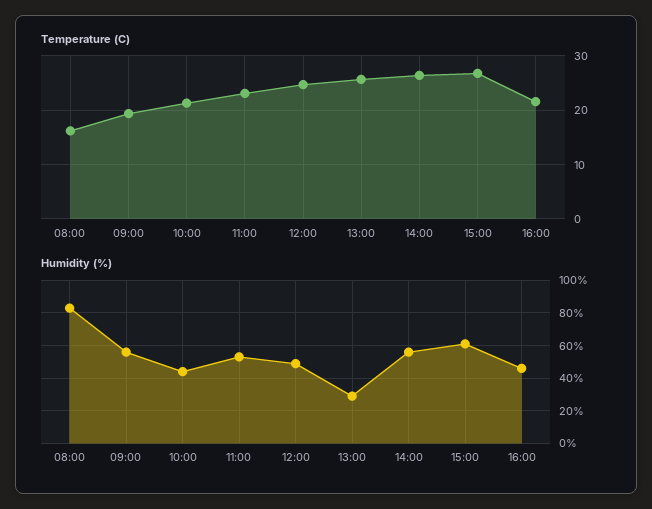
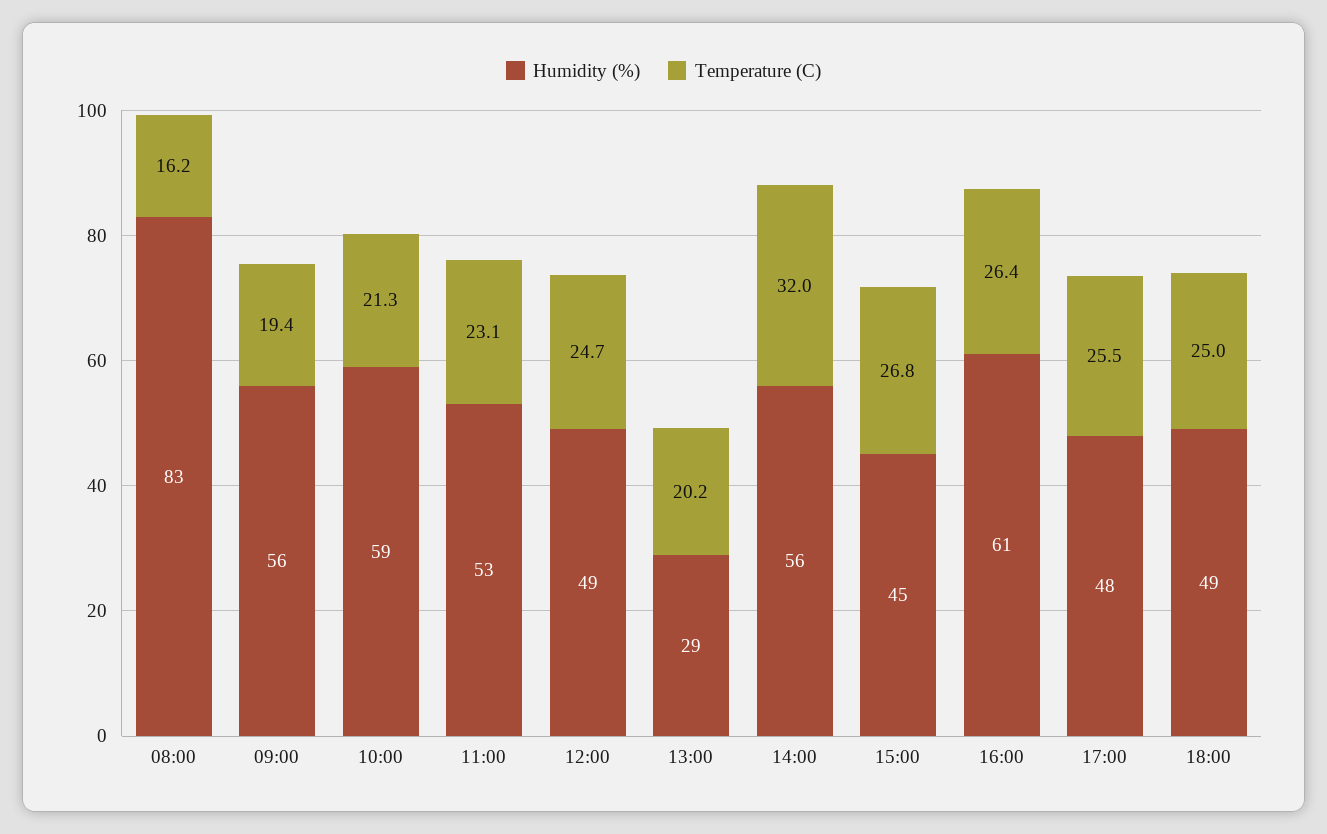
Temperature (C), 13:00: 26 -> 20.2
Temperature (C), 14:00: 26 -> 32
Temperature (C), 16:00: 22 -> 26.4
Humidity (%), 10:00: 45 -> 59
Humidity (%), 15:00: 60 -> 45
Humidity (%), 16:00: 45 -> 61
Humidity (%), 17:00: none -> 48
Temperature (C), 17:00: none -> 25.5
Humidity (%), 18:00: none -> 49
Temperature (C), 18:00: none -> 25

